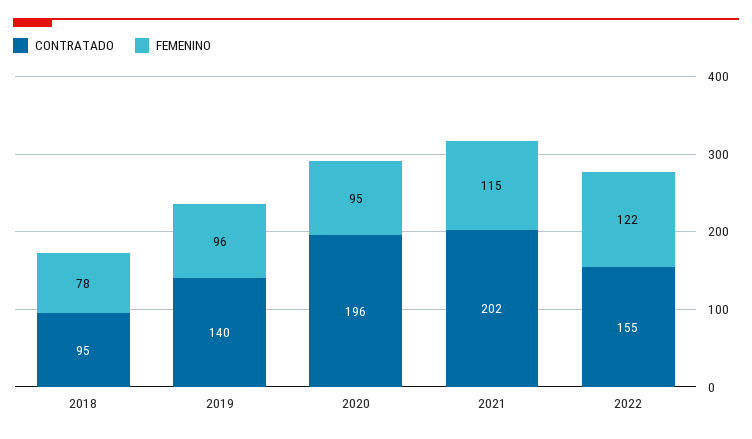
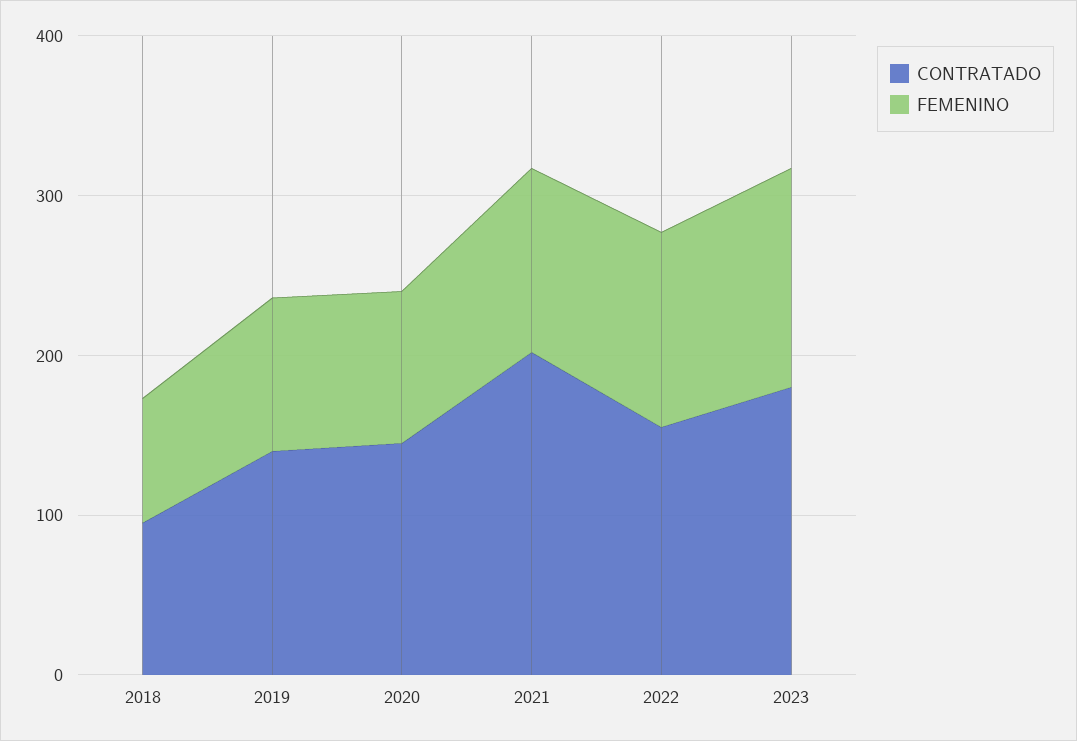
CONTRATADO, 2020: 196 -> 140
CONTRATADO, 2023: none -> 180
FEMENINO, 2023: none -> 140

